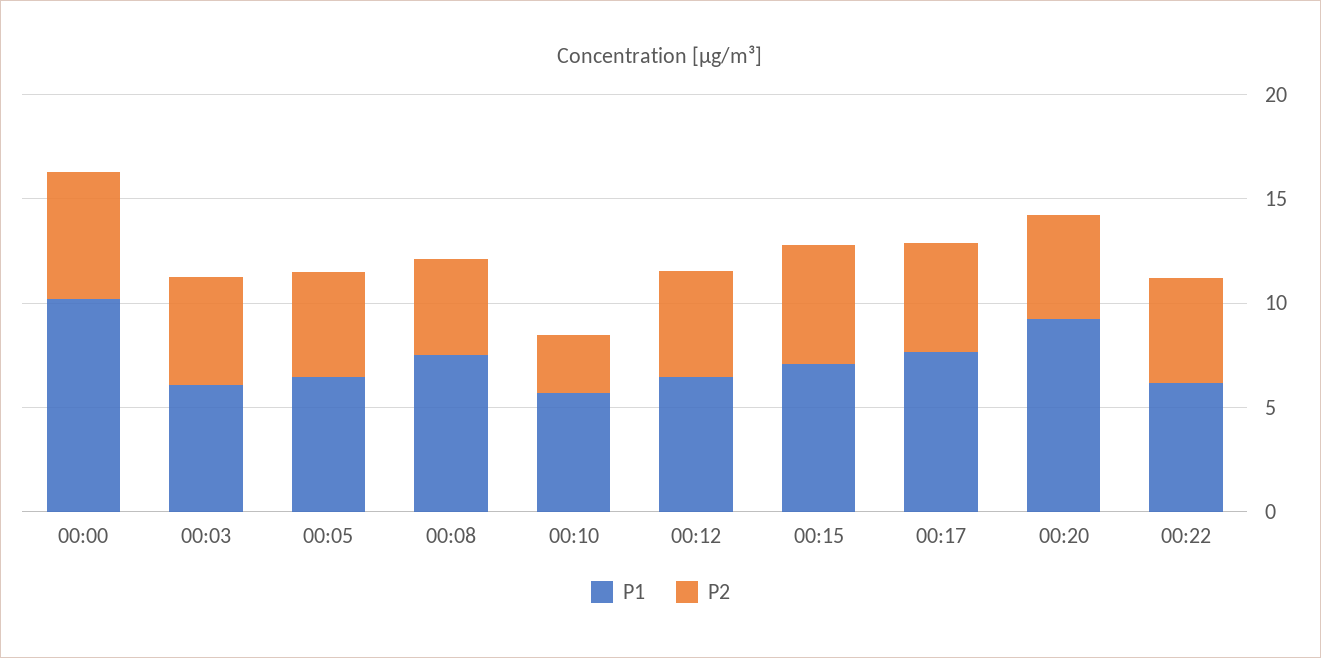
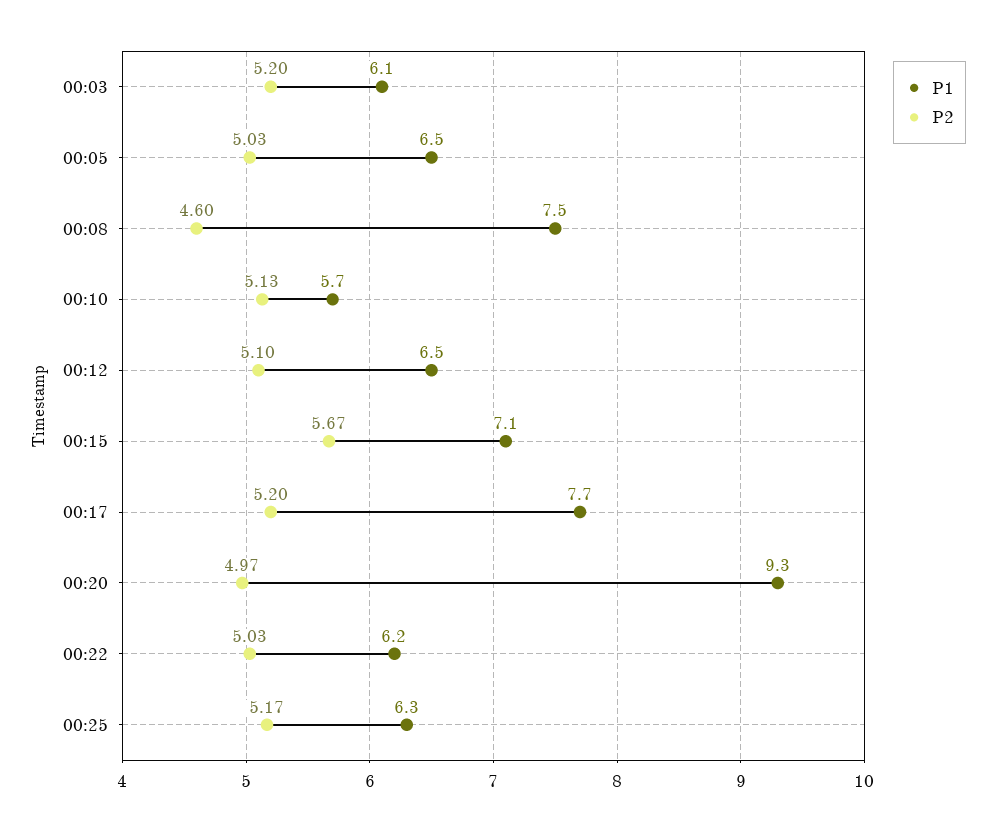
P1, 00:00: 10 -> none
P2, 00:00: 6 -> none
P2, 00:10: 3 -> 5.13
P1, 00:25: none -> 6.3
P2, 00:25: none -> 5.17

